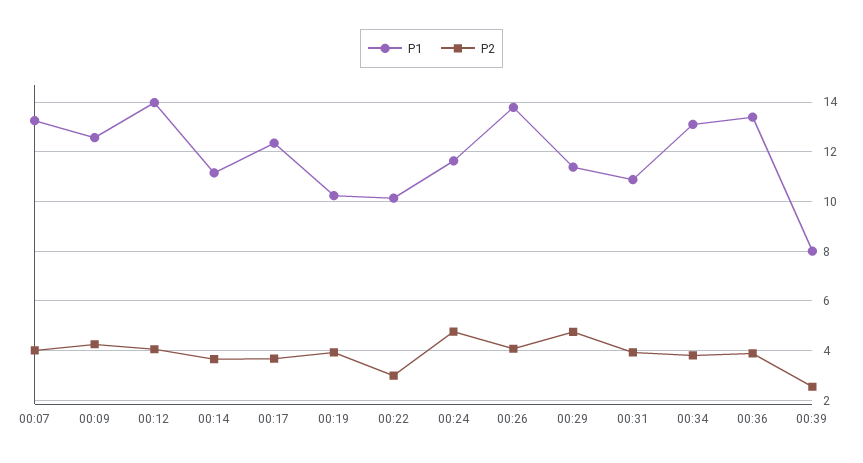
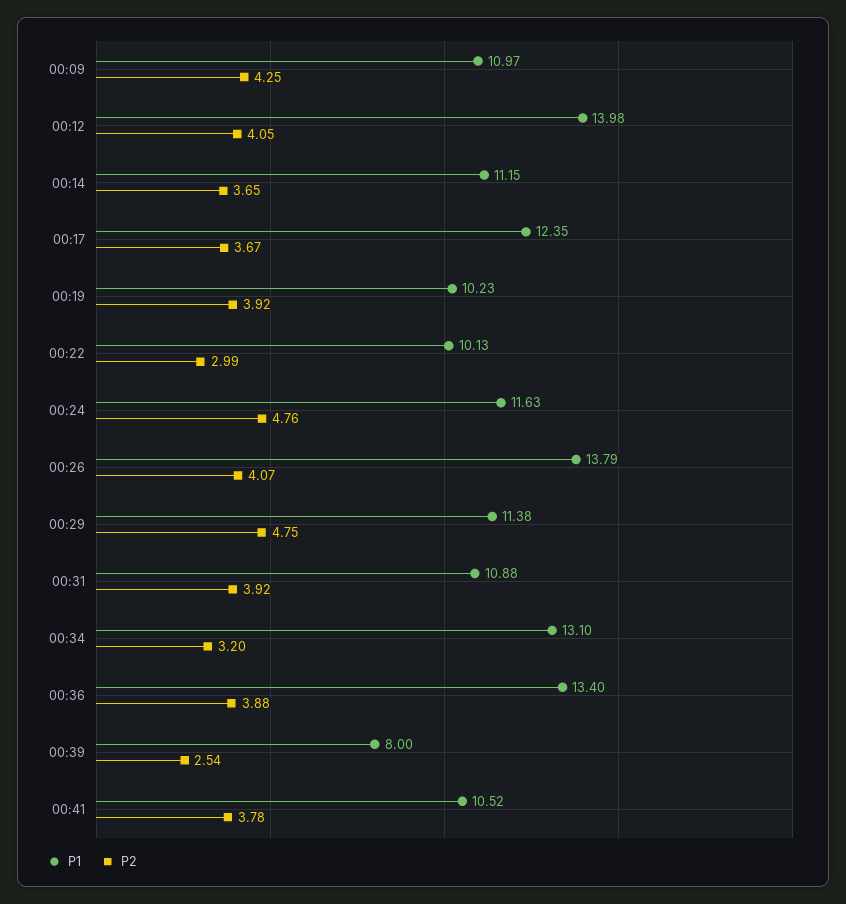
P1, 00:07: 13.25 -> none
P2, 00:07: 4 -> none
P1, 00:09: 12.5 -> 10.97
P2, 00:34: 3.75 -> 3.2
P1, 00:41: none -> 10.52
P2, 00:41: none -> 3.78

